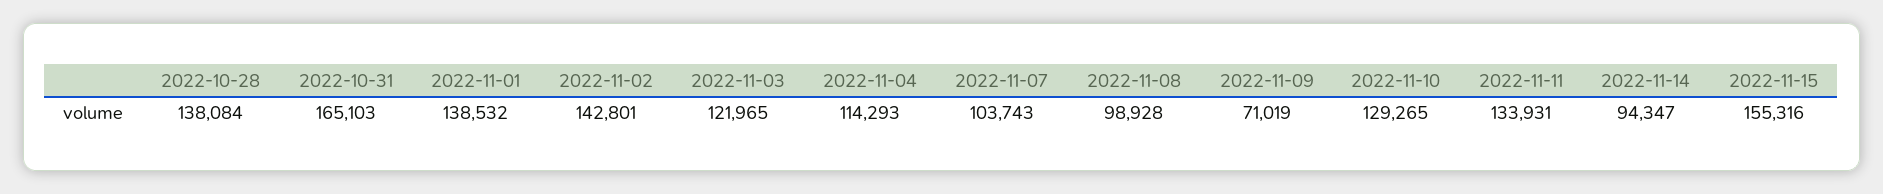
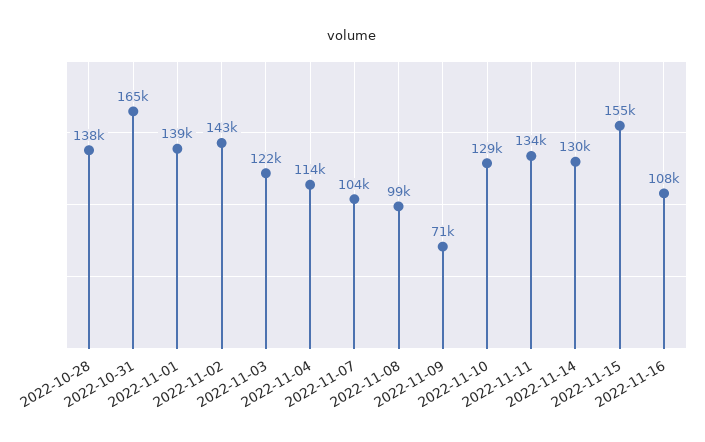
2022-11-14: 94347 -> 130000
2022-11-16: none -> 108000

